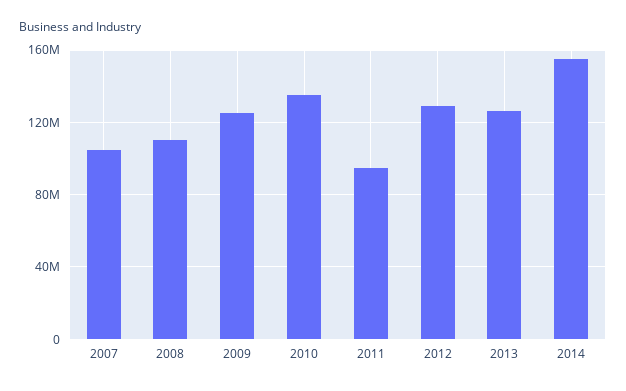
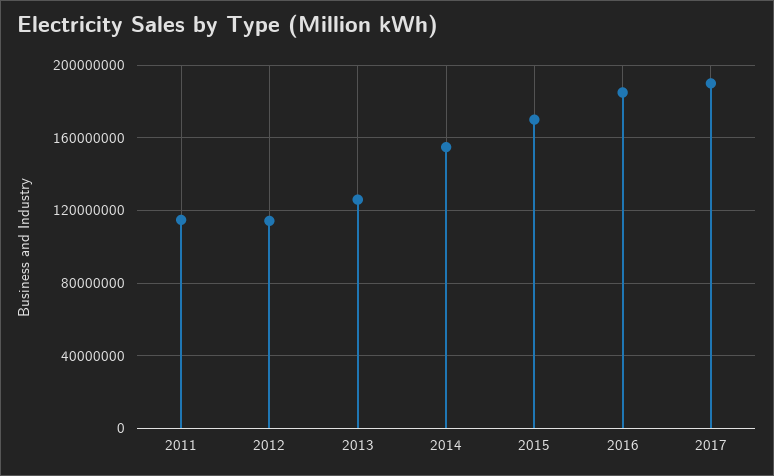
2007: 105000000 -> none
2008: 110000000 -> none
2009: 125000000 -> none
2010: 135000000 -> none
2011: 95000000 -> 115000000
2012: 130000000 -> 115000000
2015: none -> 170000000
2016: none -> 185000000
2017: none -> 190000000

